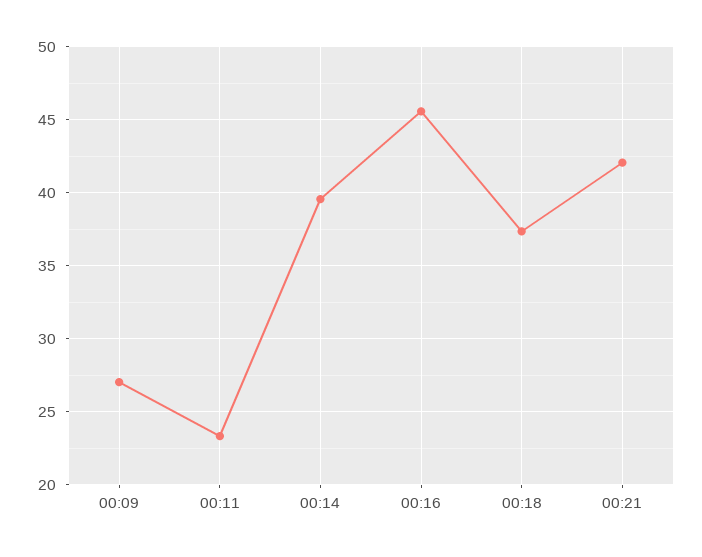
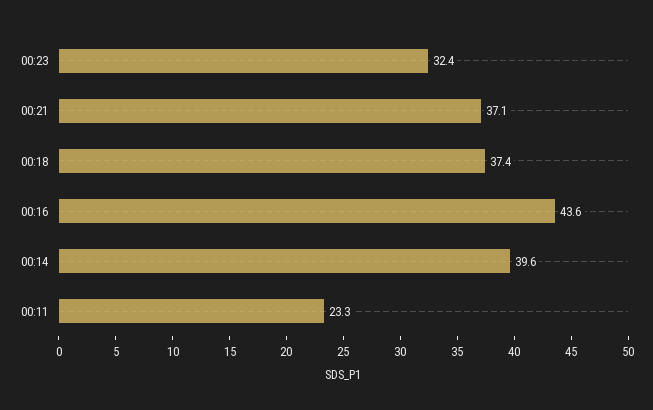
00:09: 27 -> none
00:16: 45.5 -> 43.6
00:21: 42 -> 37.1
00:23: none -> 32.4

